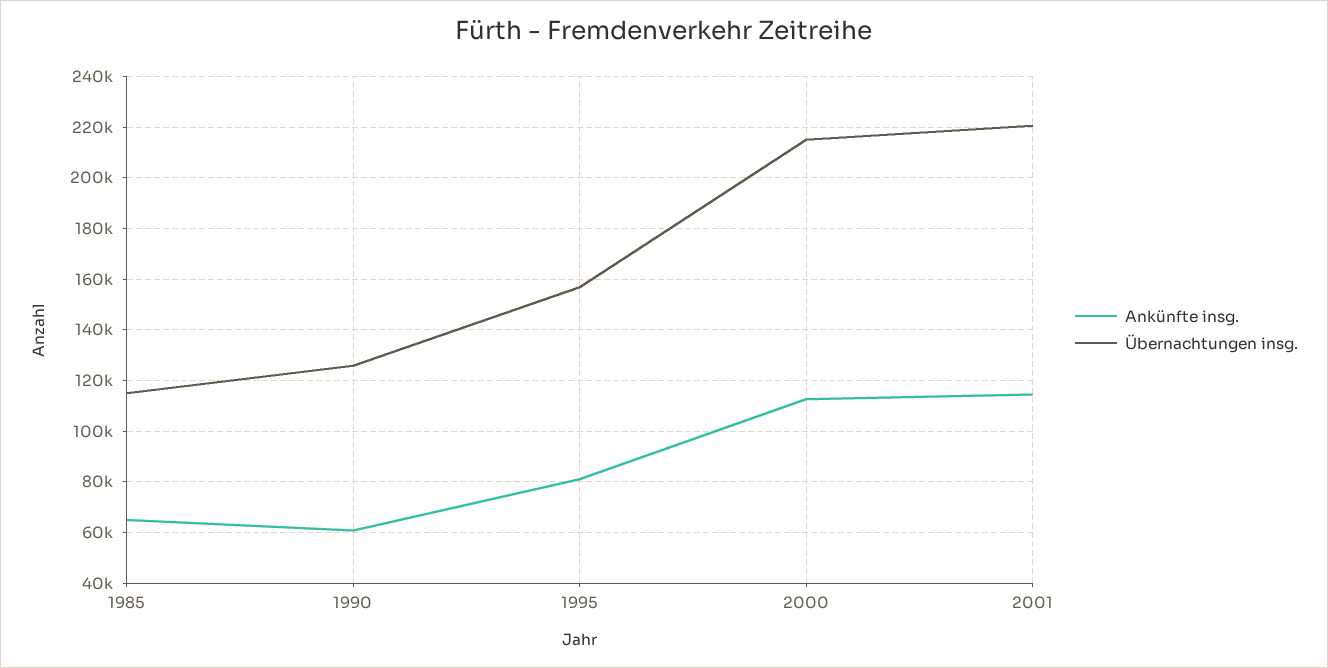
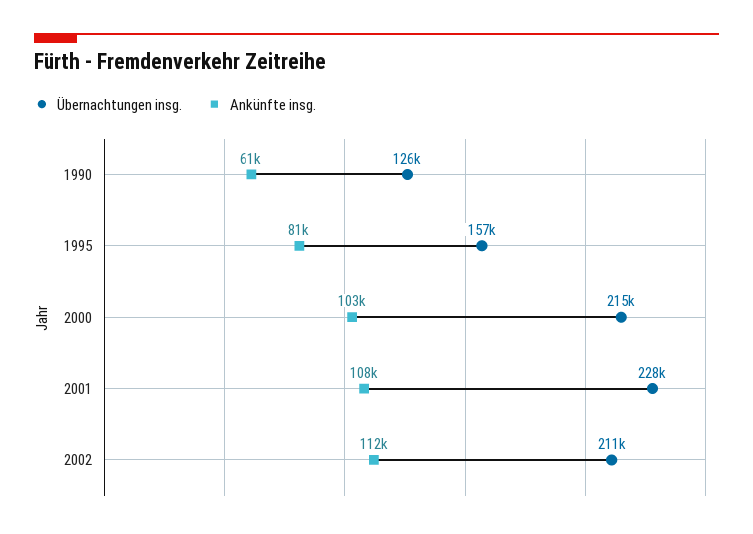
Ankünfte insg., 1985: 65000 -> none
Übernachtungen insg., 1985: 115000 -> none
Ankünfte insg., 2000: 112500 -> 103000
Ankünfte insg., 2001: 115000 -> 108000
Übernachtungen insg., 2001: 220000 -> 228000
Übernachtungen insg., 2002: none -> 211000
Ankünfte insg., 2002: none -> 112000

